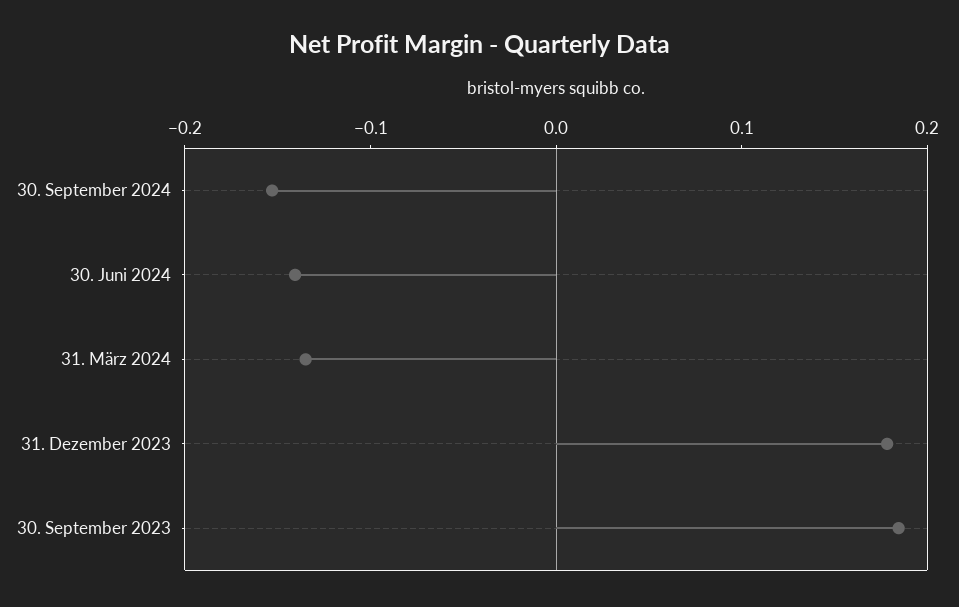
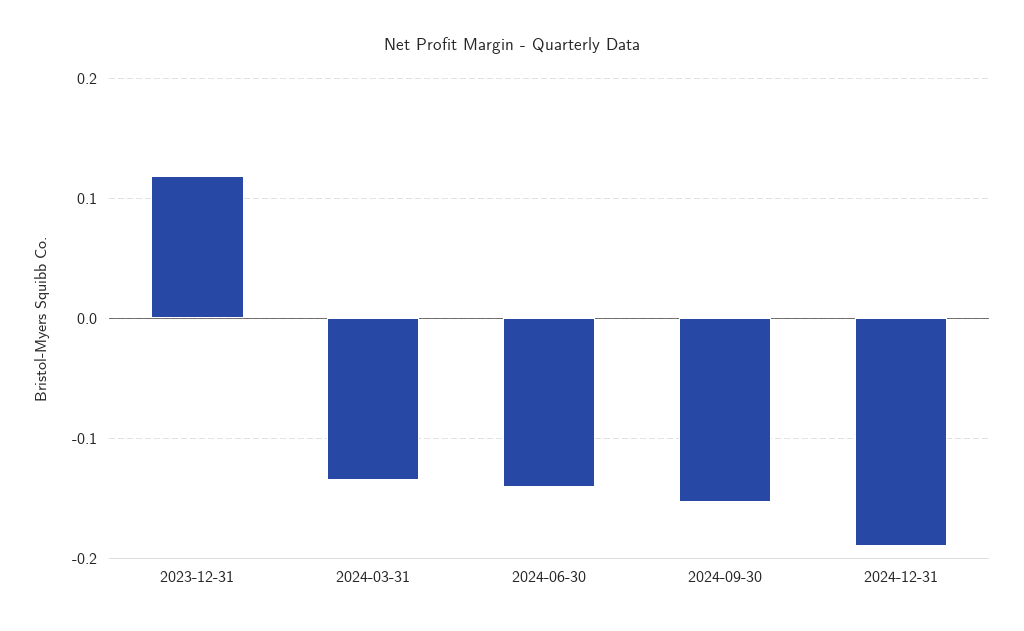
31. Dezember 2023: 0.18 -> 0.12
30. September 2023: 0.18 -> none
2024-12-31: none -> -0.19

